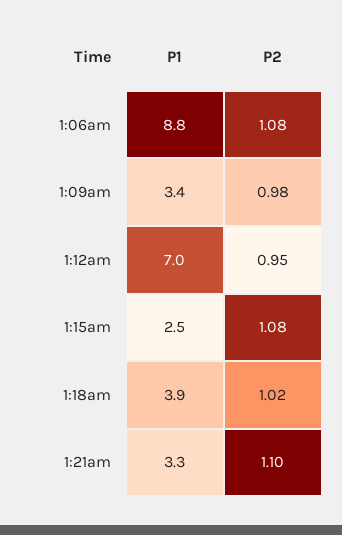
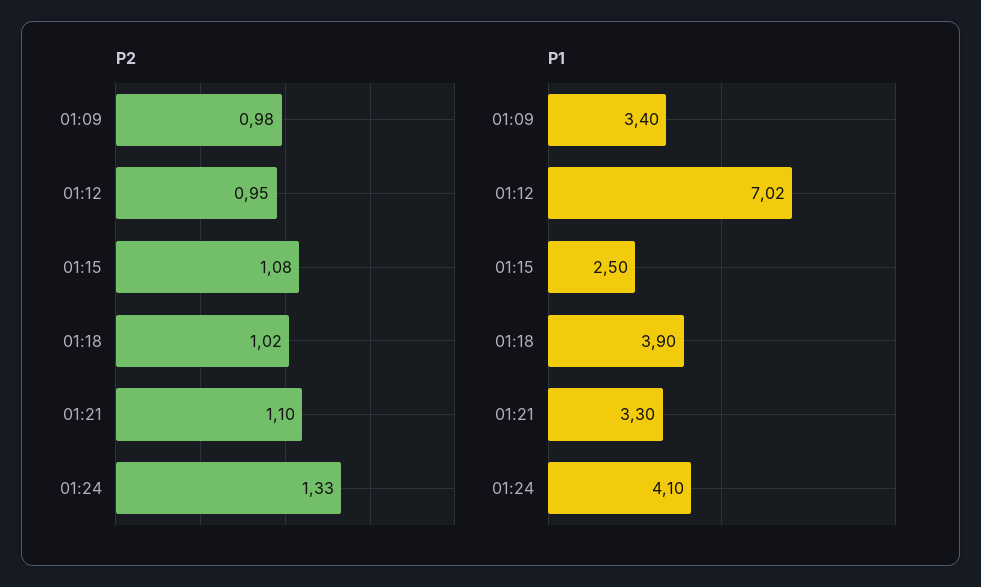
P1, 1:06am: 8.8 -> none
P2, 1:06am: 1.08 -> none
P2, 01:24: none -> 1.33
P1, 01:24: none -> 4.1

